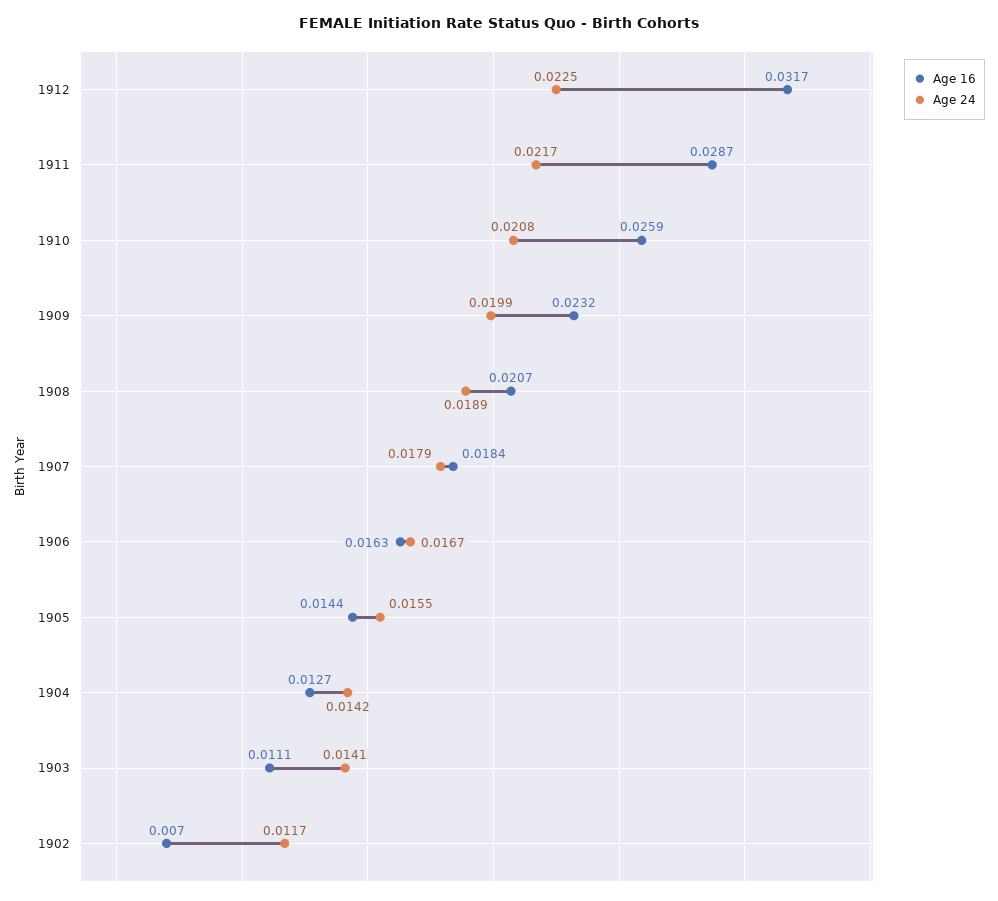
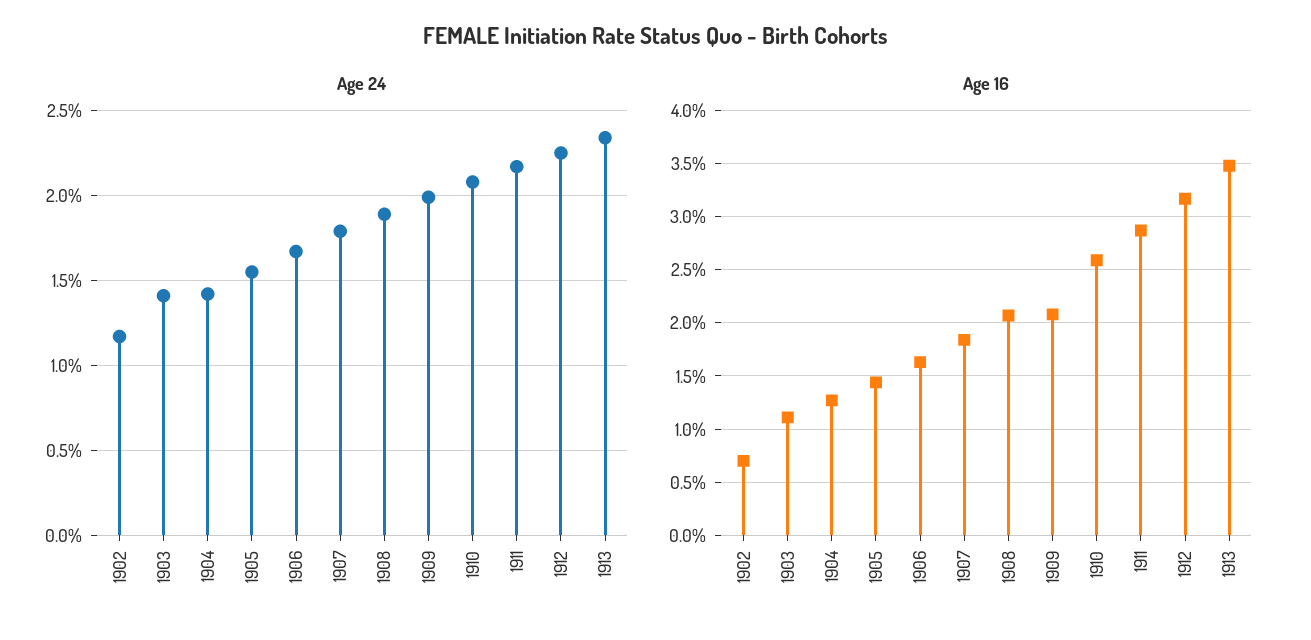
Age 16, 1909: 0.0232 -> 0.021
Age 24, 1913: none -> 0.0235
Age 16, 1913: none -> 0.035

